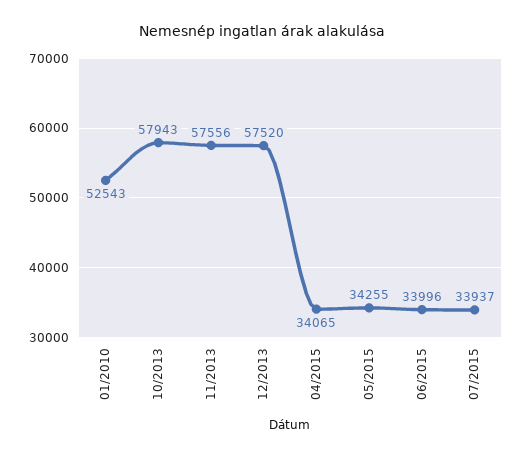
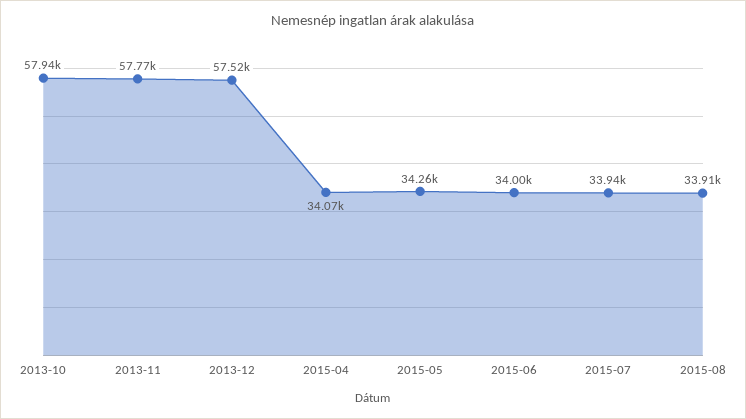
01/2010: 52543 -> none
11/2013: 57556 -> 57770
2015-08: none -> 33910

